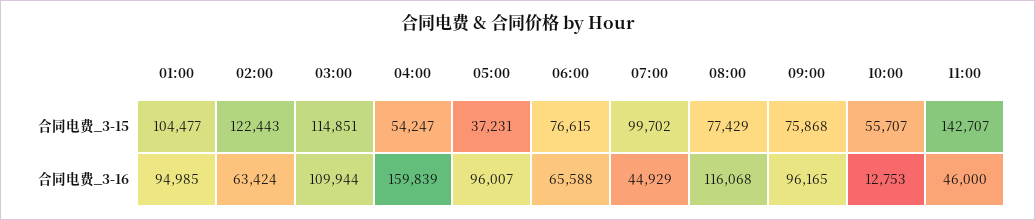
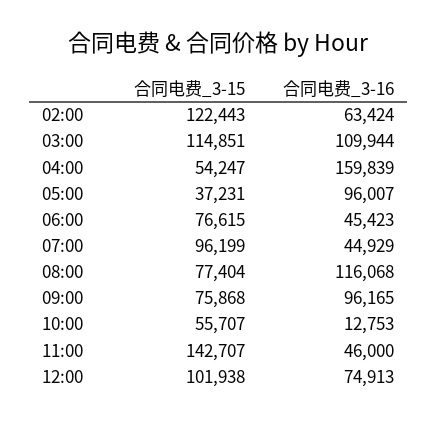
01:00, 合同电费_3-15: 104477 -> none
07:00, 合同电费_3-15: 99702 -> 96199
08:00, 合同电费_3-15: 77429 -> 77404
01:00, 合同电费_3-16: 94985 -> none
06:00, 合同电费_3-16: 65588 -> 45423
12:00, 合同电费_3-15: none -> 101938
12:00, 合同电费_3-16: none -> 74913

